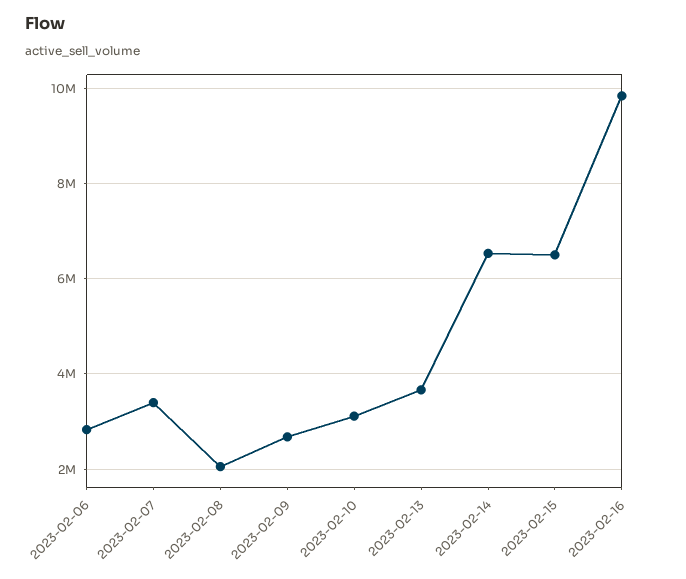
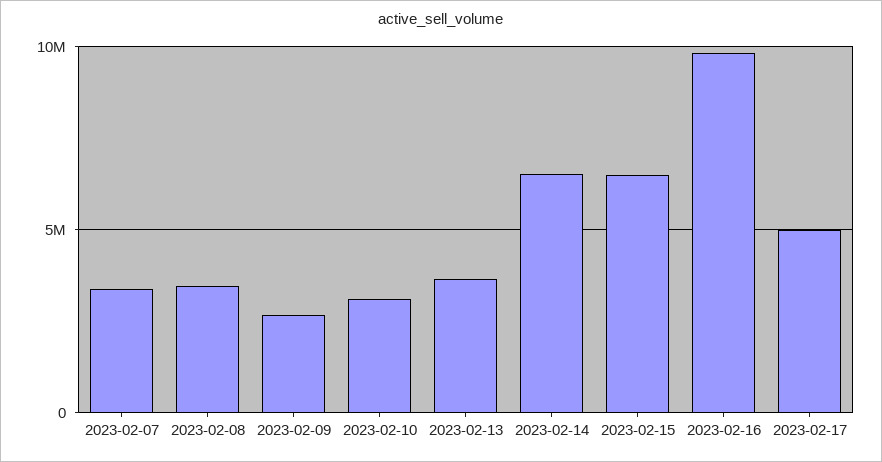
2023-02-06: 2800000 -> none
2023-02-08: 2000000 -> 3500000
2023-02-17: none -> 5000000

